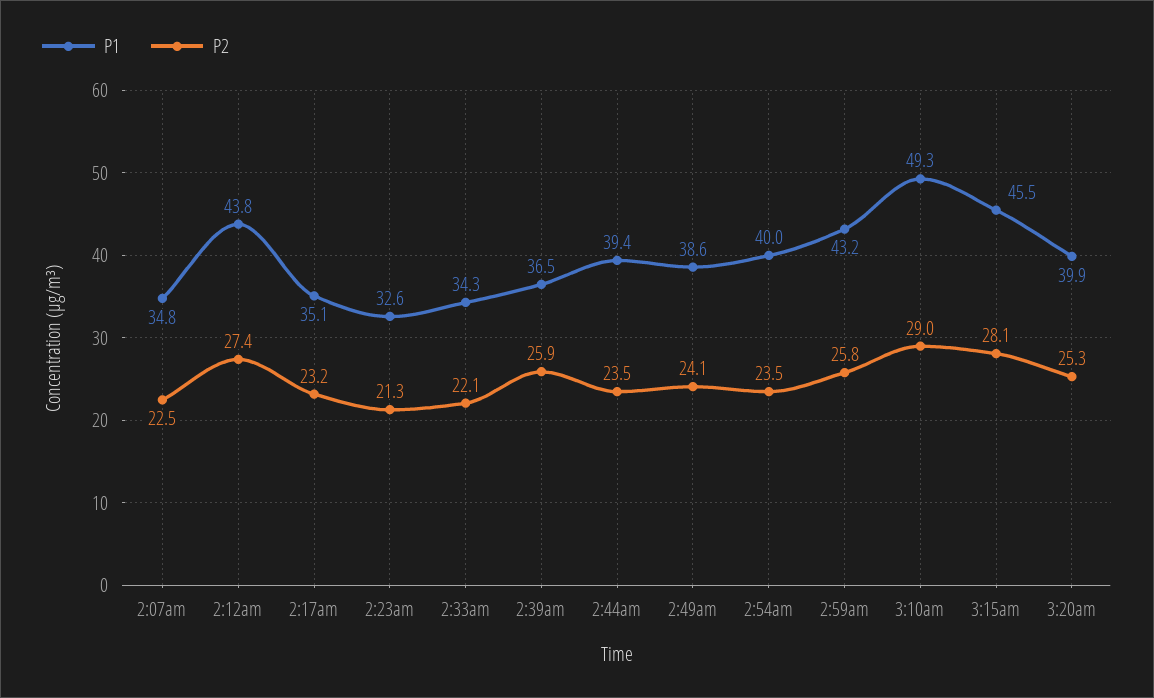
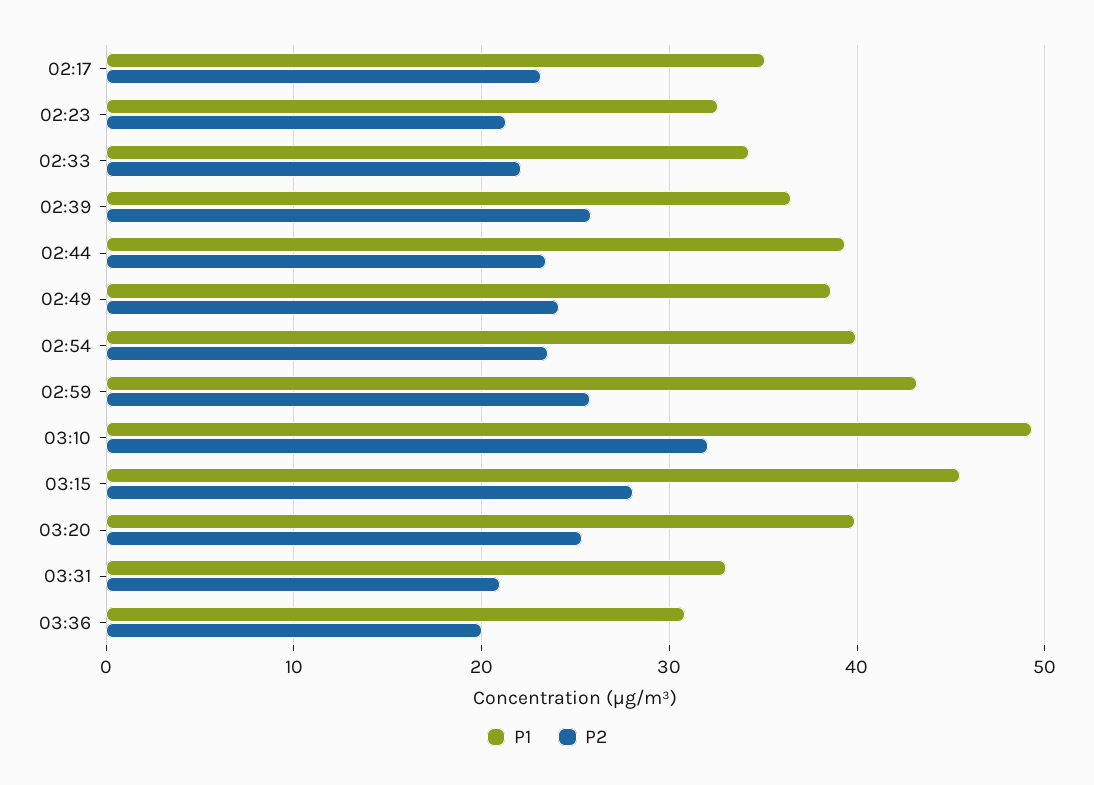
P1, 2:07am: 34.8 -> none
P2, 2:07am: 22.5 -> none
P1, 2:12am: 43.8 -> none
P2, 2:12am: 27.4 -> none
P2, 3:10am: 29 -> 32
P1, 03:31: none -> 33
P2, 03:31: none -> 21
P1, 03:36: none -> 31
P2, 03:36: none -> 20

